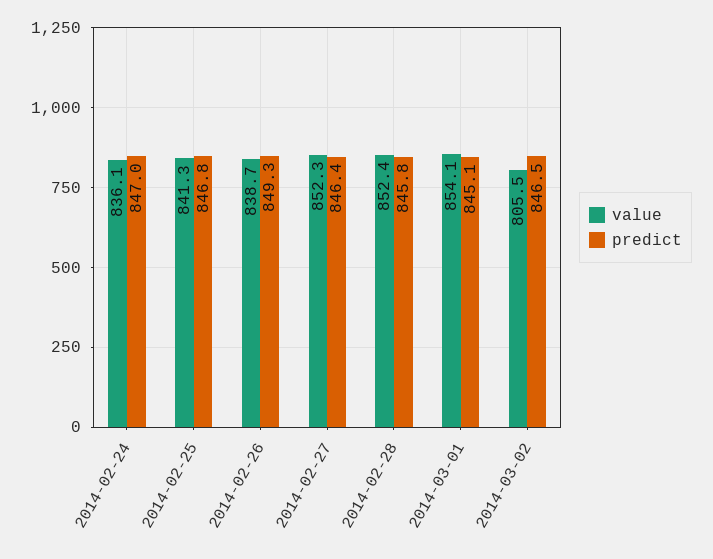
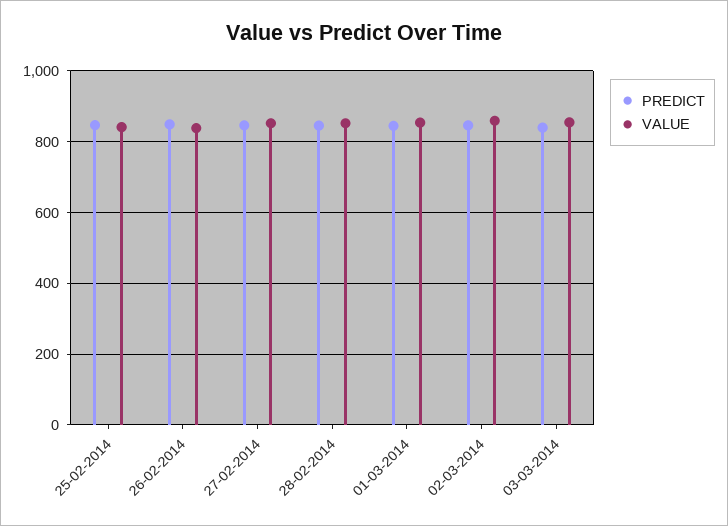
value, 2014-02-24: 836.1 -> none
predict, 2014-02-24: 847 -> none
value, 2014-03-02: 805.5 -> 860
predict, 03-03-2014: none -> 840
value, 03-03-2014: none -> 860

